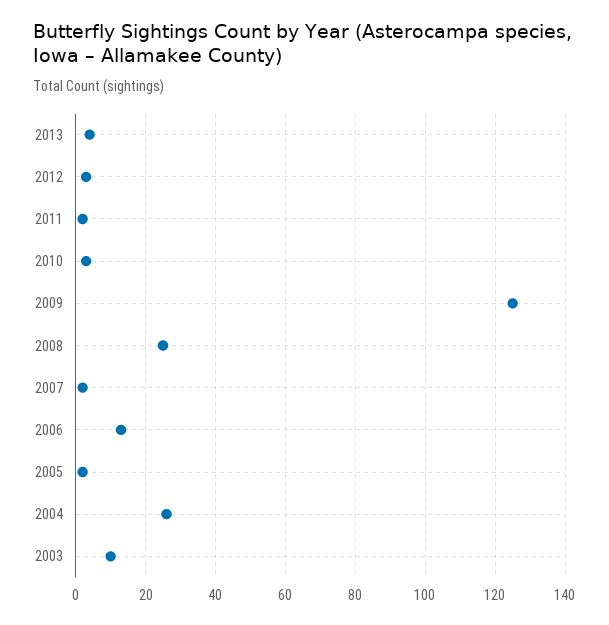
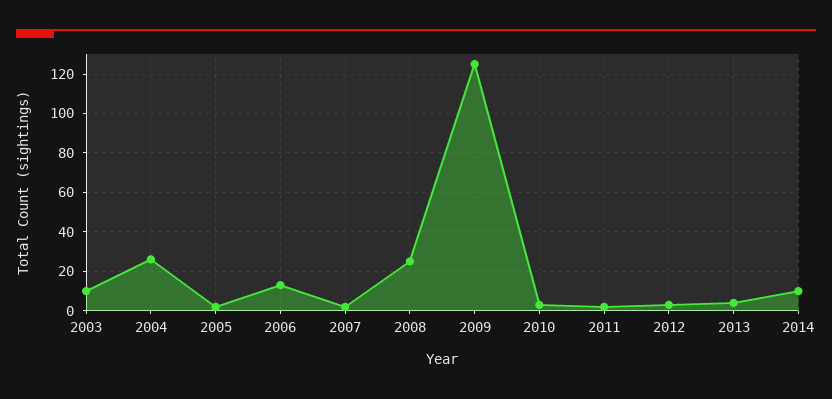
2014: none -> 10

